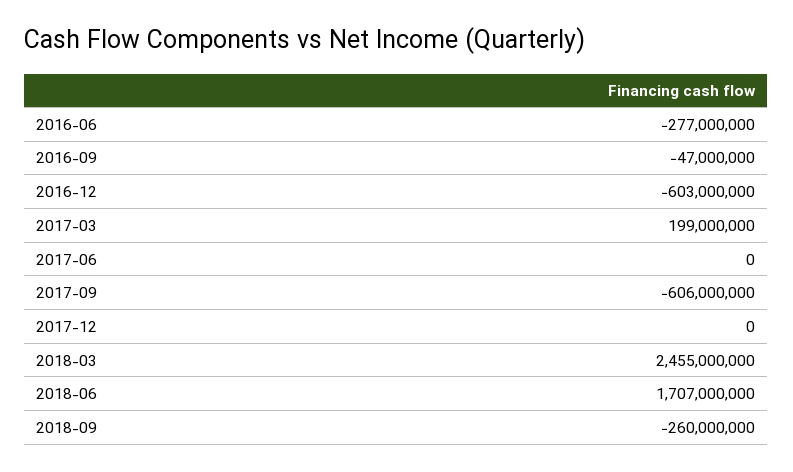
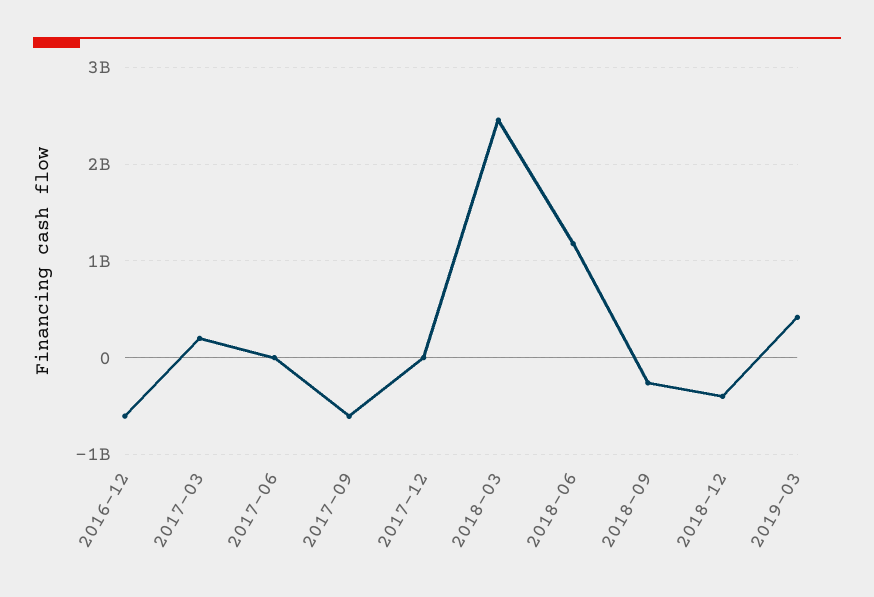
2016-06: -277000000 -> none
2016-09: -47000000 -> none
2018-06: 1707000000 -> 1200000000
2018-12: none -> -400000000
2019-03: none -> 400000000

